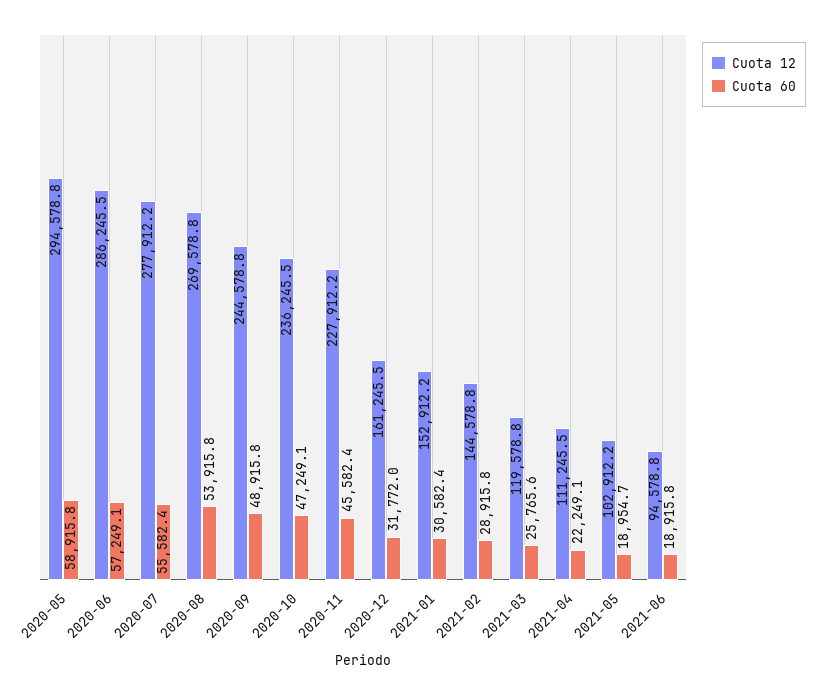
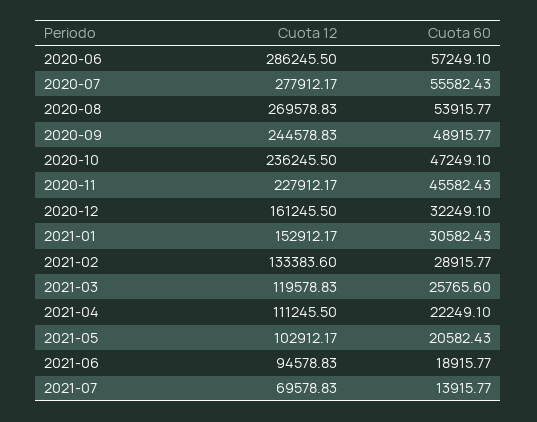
Cuota 12, 2020-05: 294578.8 -> none
Cuota 60, 2020-05: 58915.8 -> none
Cuota 60, 2020-12: 31772 -> 32249.1
Cuota 12, 2021-02: 144578.8 -> 133383.6
Cuota 60, 2021-05: 18954.7 -> 20582.43
Cuota 12, 2021-07: none -> 69578.83
Cuota 60, 2021-07: none -> 13915.77

